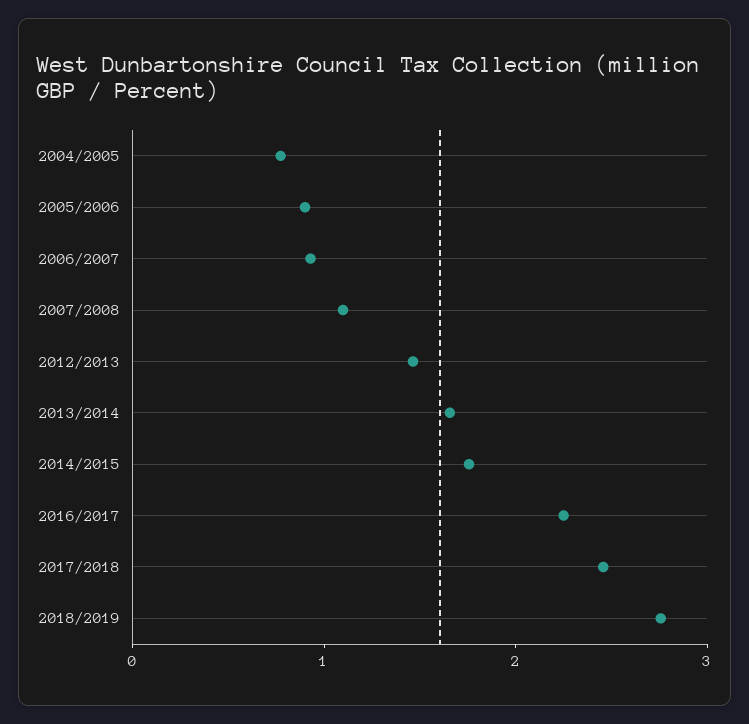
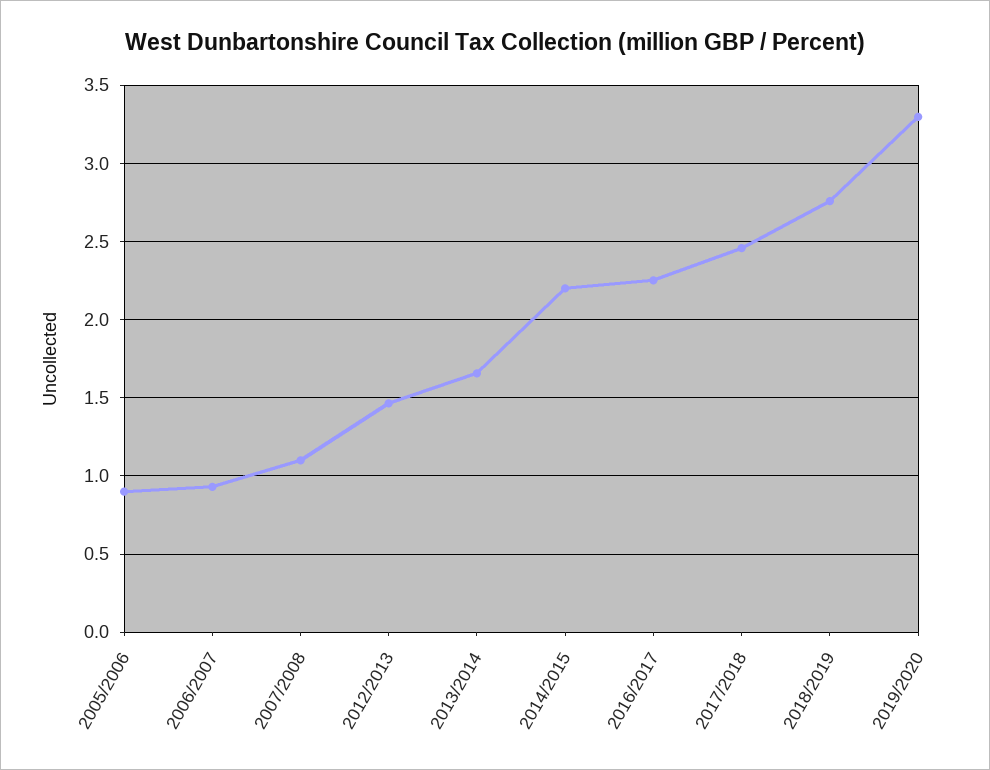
2004/2005: 0.8 -> none
2014/2015: 1.8 -> 2.2
2019/2020: none -> 3.3

